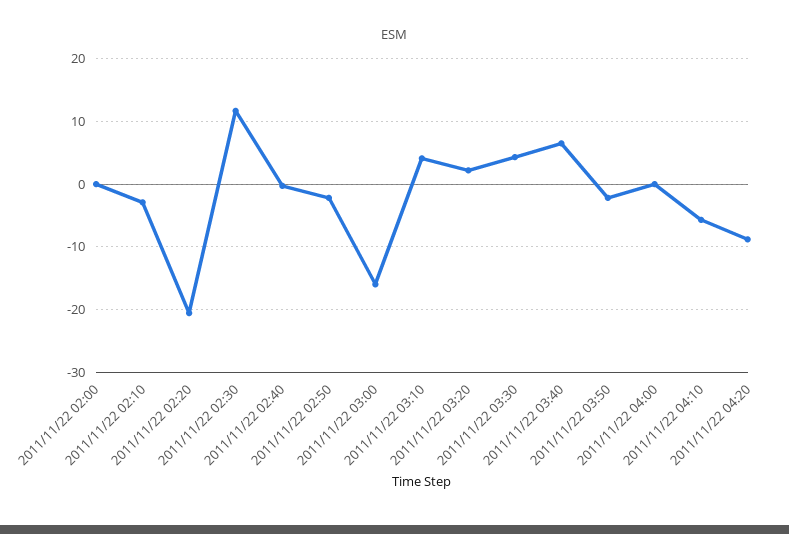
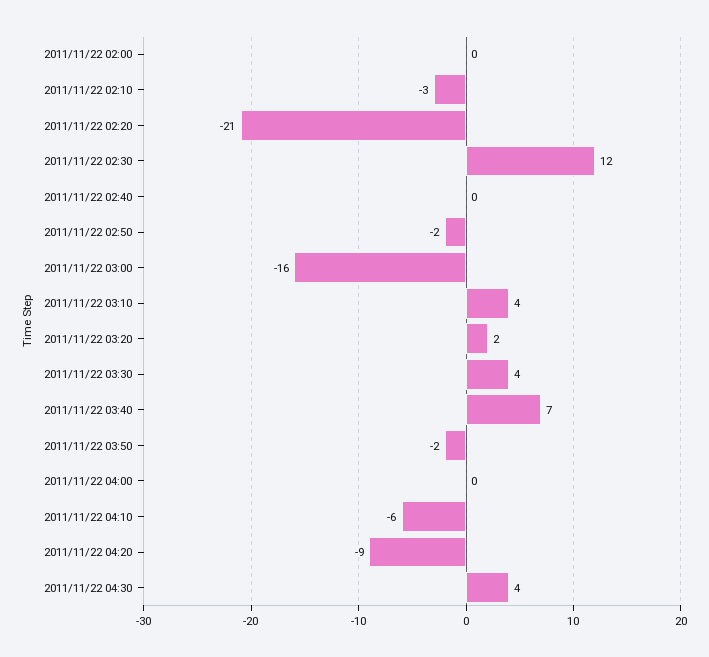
2011/11/22 04:30: none -> 4

